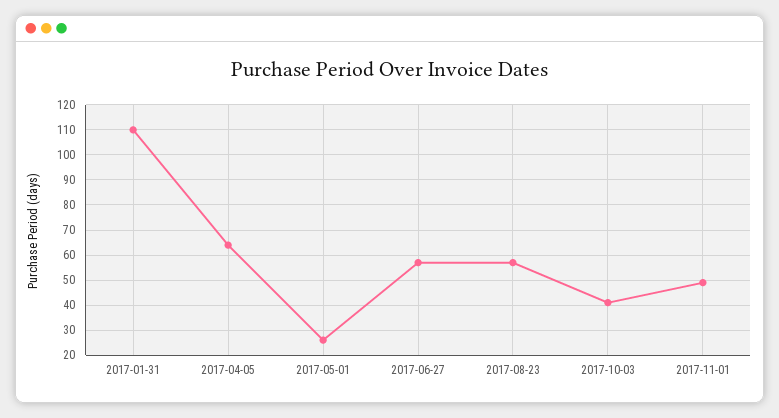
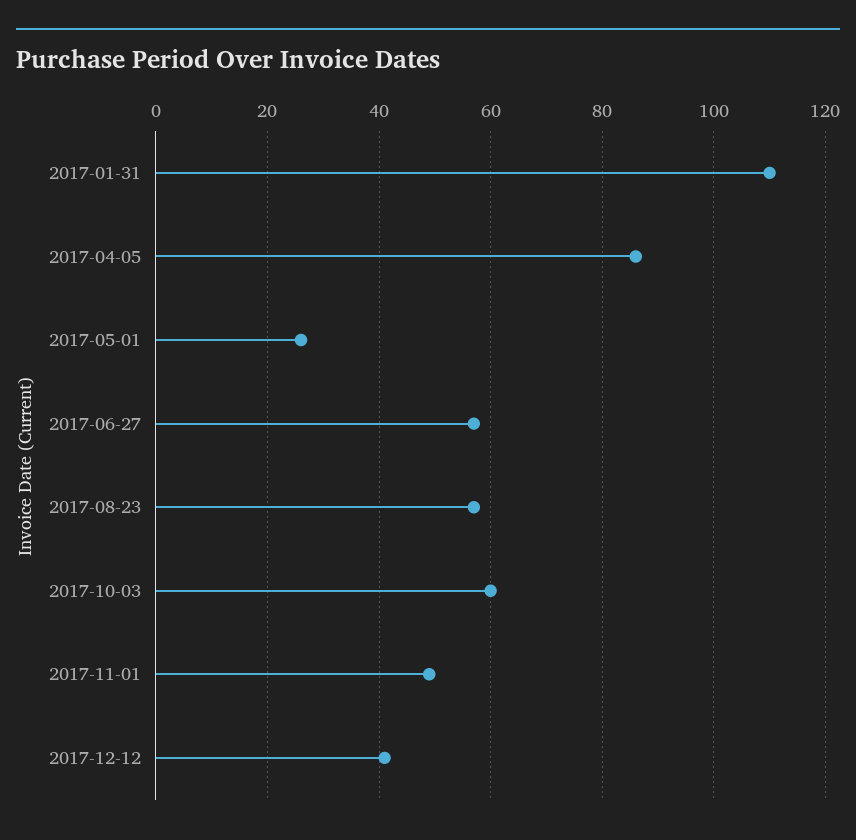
2017-04-05: 65 -> 85
2017-10-03: 40 -> 60
2017-12-12: none -> 40

